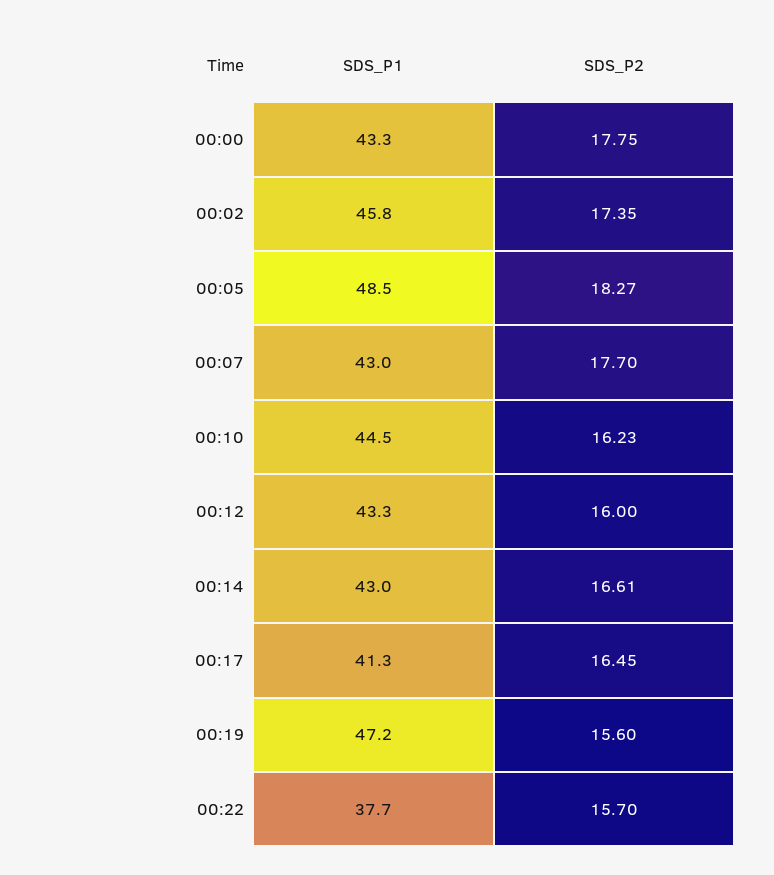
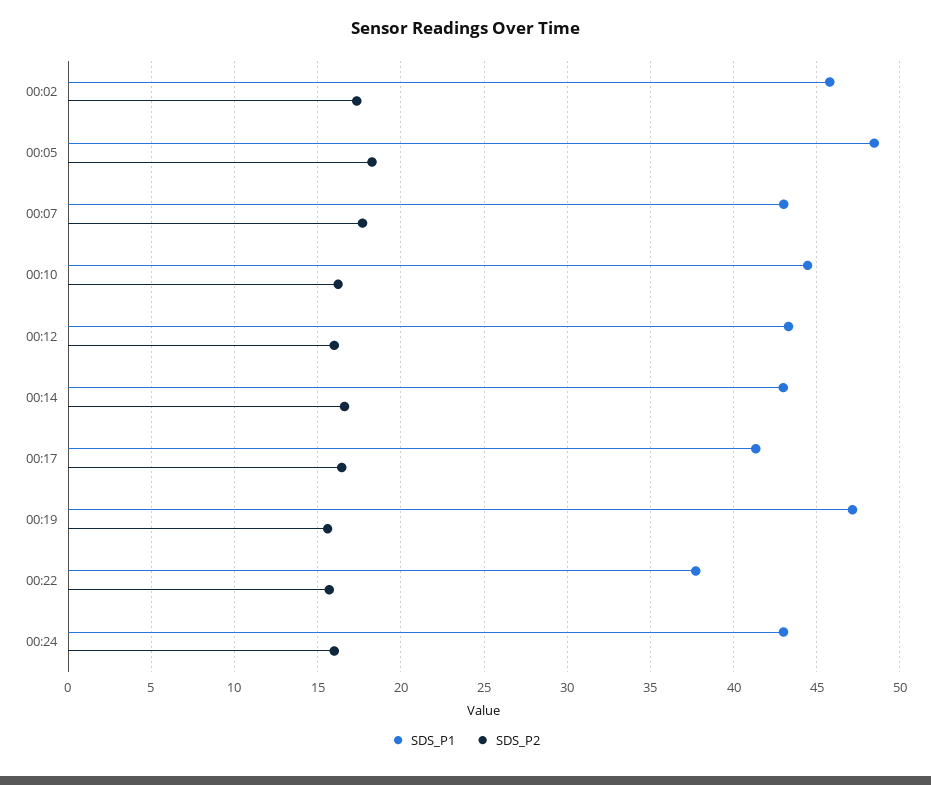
SDS_P1, 00:00: 43.3 -> none
SDS_P2, 00:00: 17.75 -> none
SDS_P1, 00:24: none -> 43
SDS_P2, 00:24: none -> 16

